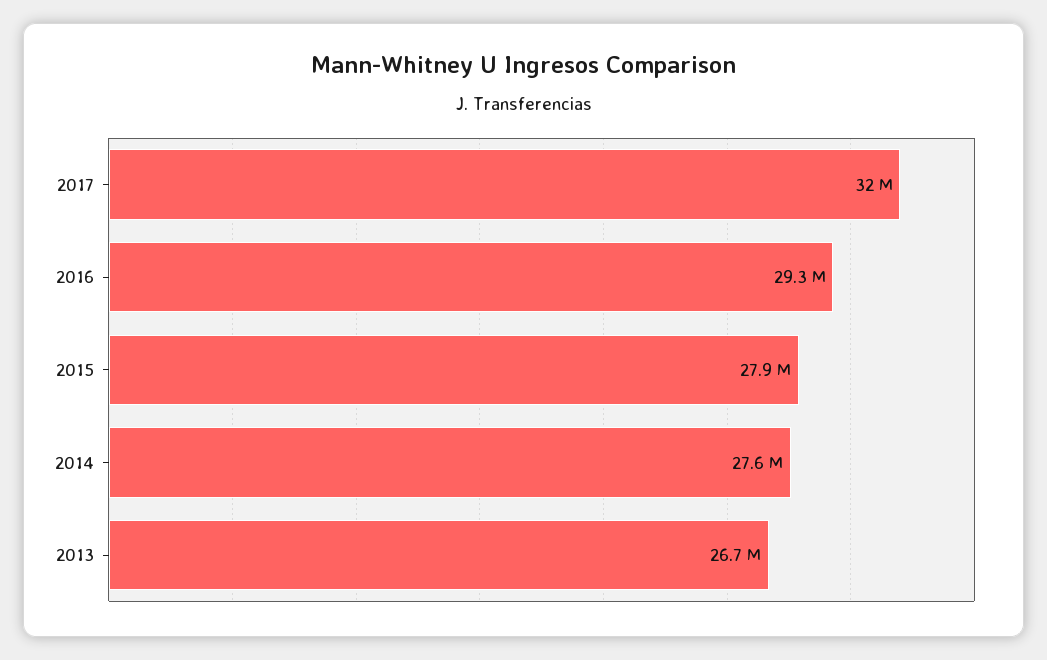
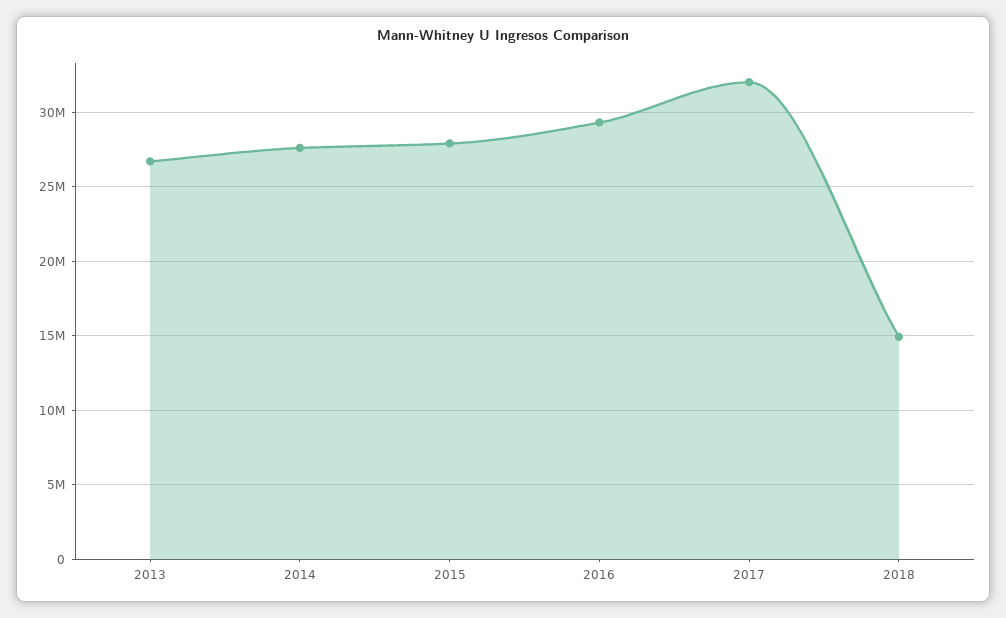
2018: none -> 15000000

